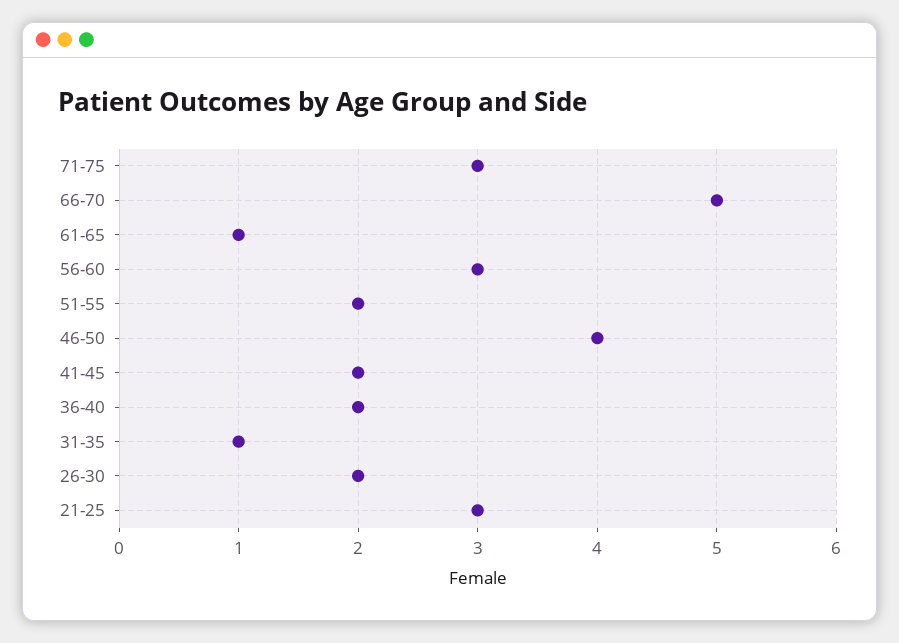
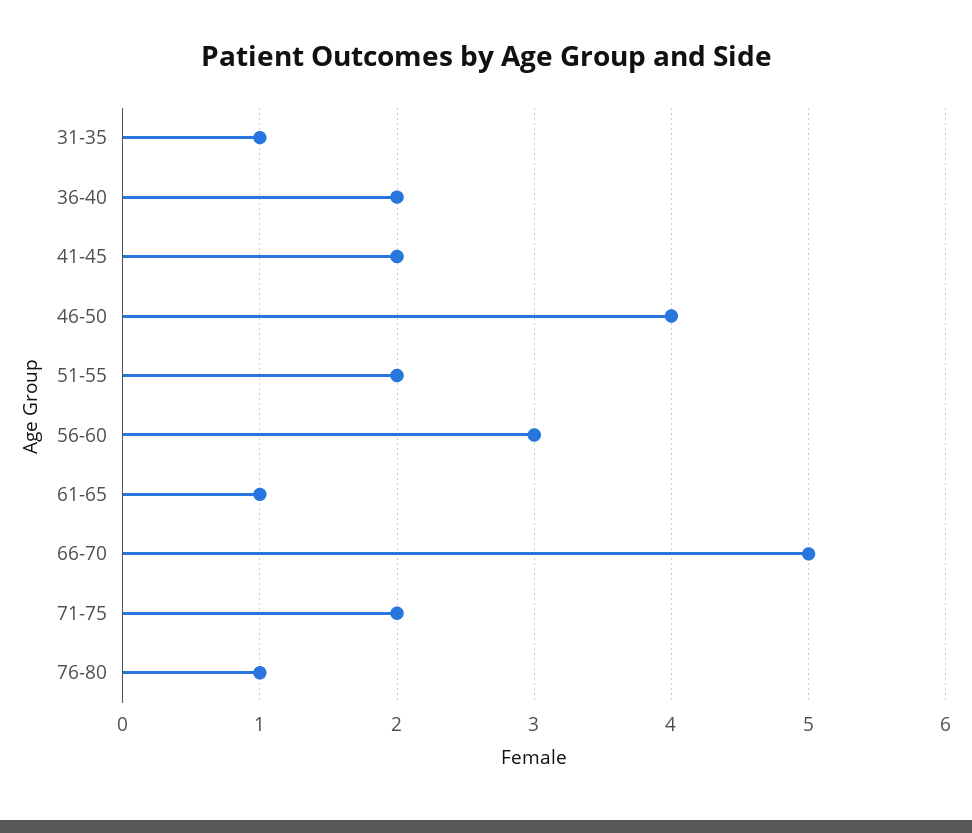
71-75: 3 -> 2
26-30: 2 -> none
21-25: 3 -> none
76-80: none -> 1

